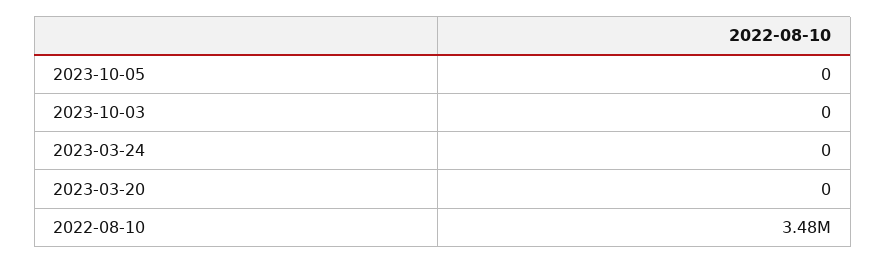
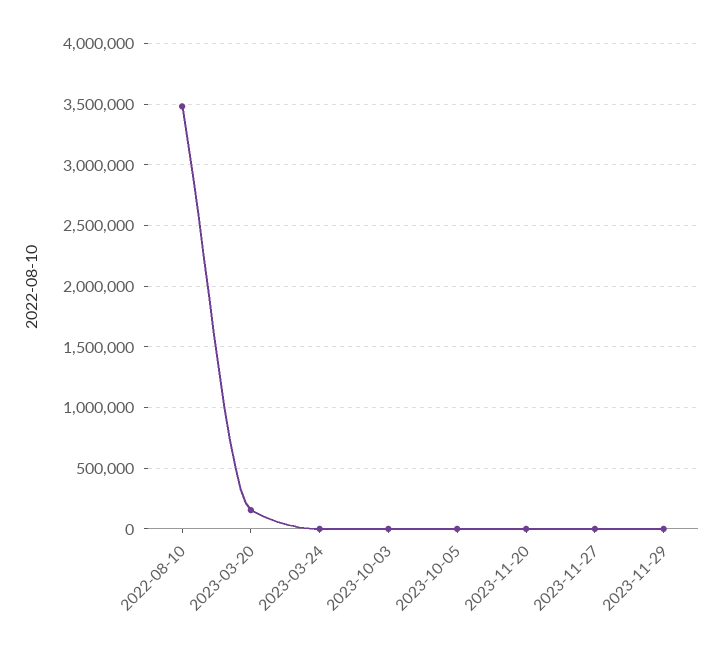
2023-03-20: 0 -> 150000
2023-11-20: none -> 0
2023-11-27: none -> 0
2023-11-29: none -> 0

